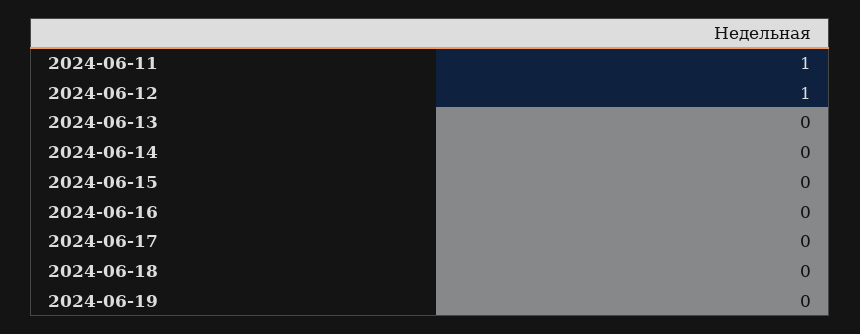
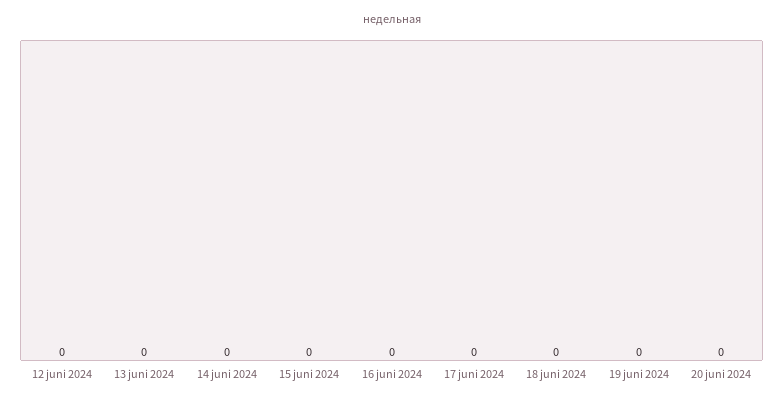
2024-06-11: 1 -> none
2024-06-12: 1 -> 0
20 juni 2024: none -> 0

